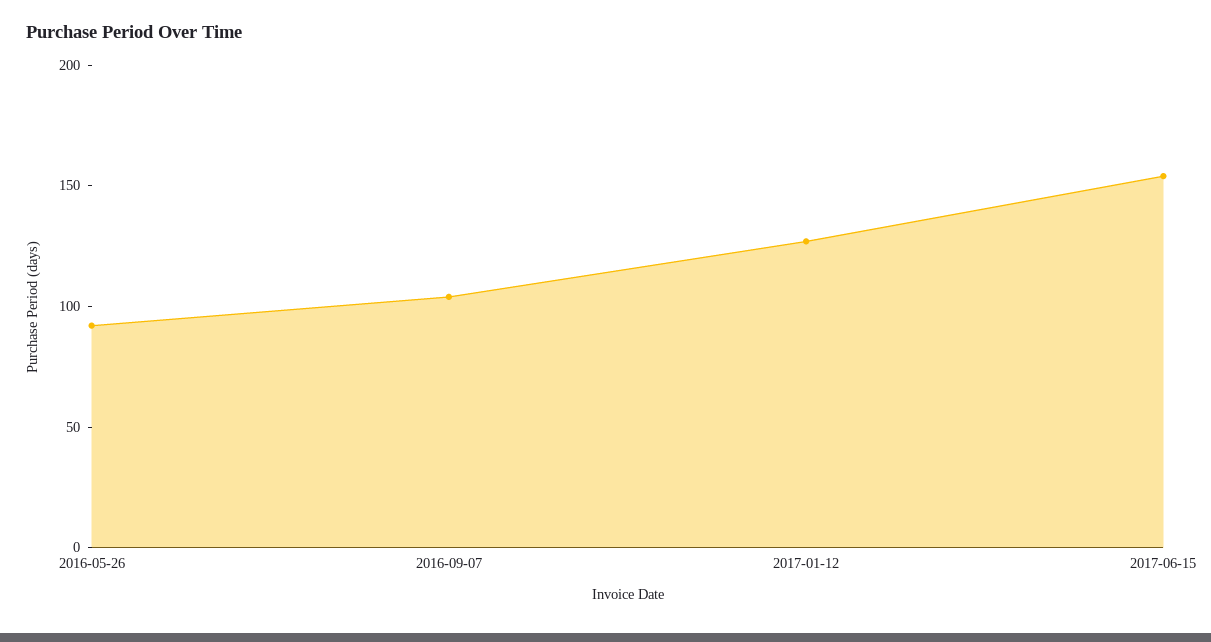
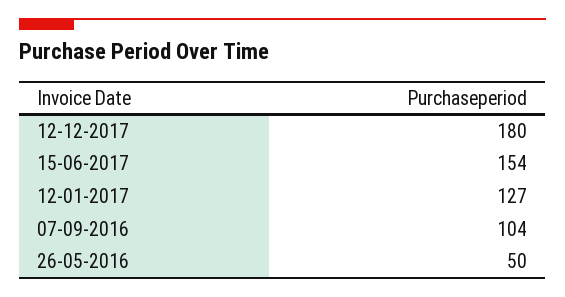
2016-05-26: 90 -> 50
12-12-2017: none -> 180

